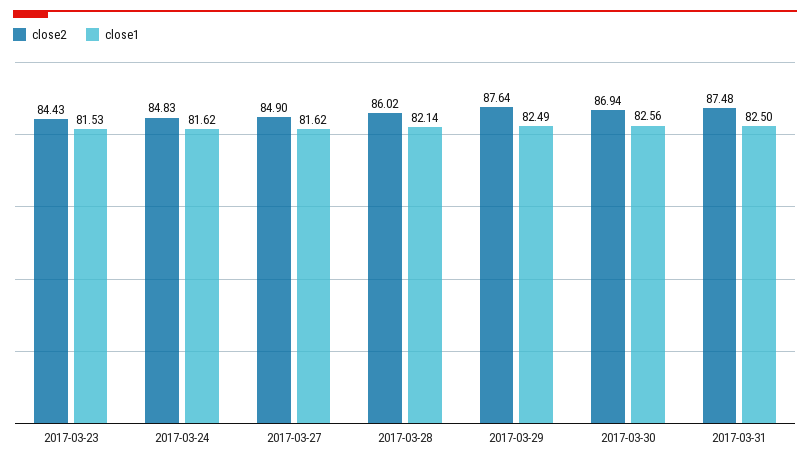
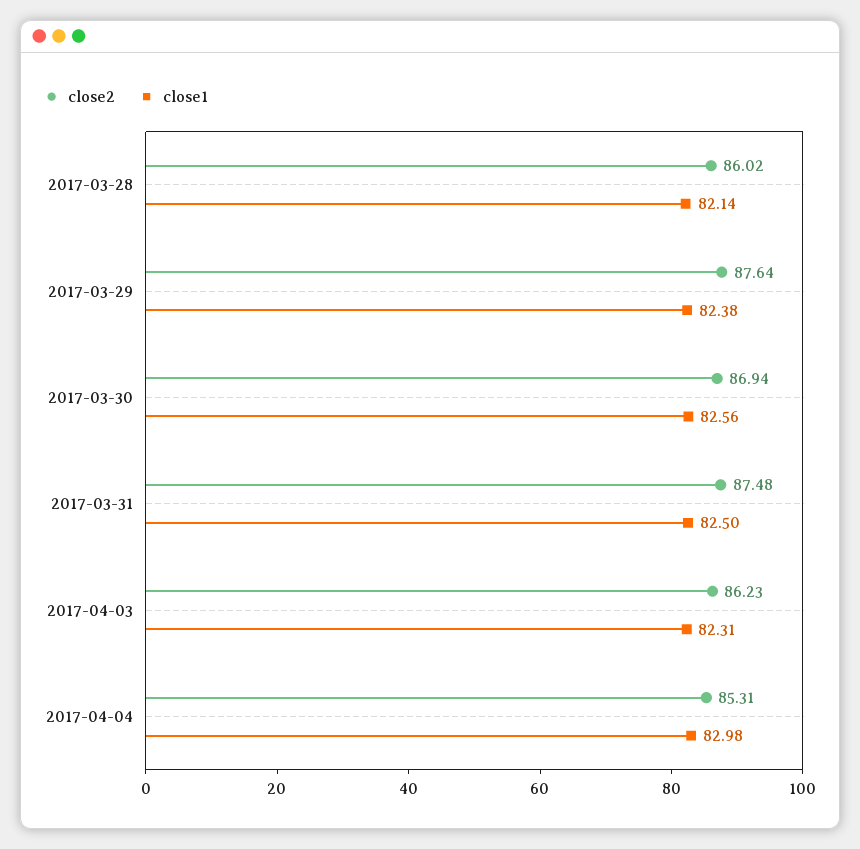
close2, 2017-03-23: 84.43 -> none
close1, 2017-03-23: 81.53 -> none
close2, 2017-03-24: 84.83 -> none
close1, 2017-03-24: 81.62 -> none
close2, 2017-03-27: 84.9 -> none
close1, 2017-03-27: 81.62 -> none
close1, 2017-03-29: 82.49 -> 82.38
close2, 2017-04-03: none -> 86.23
close1, 2017-04-03: none -> 82.31
close2, 2017-04-04: none -> 85.31
close1, 2017-04-04: none -> 82.98

